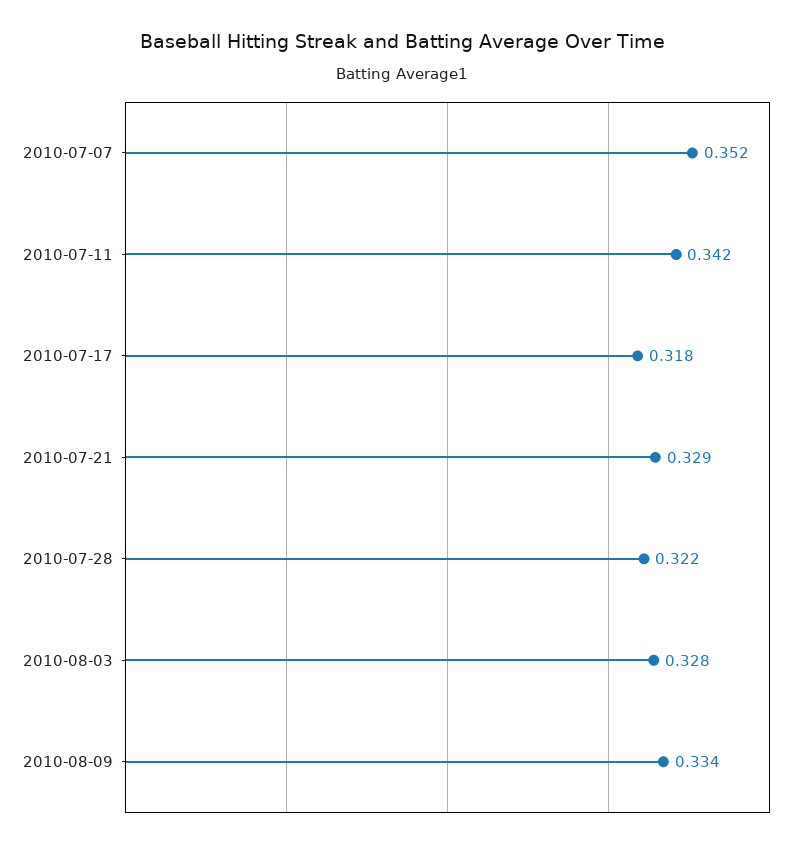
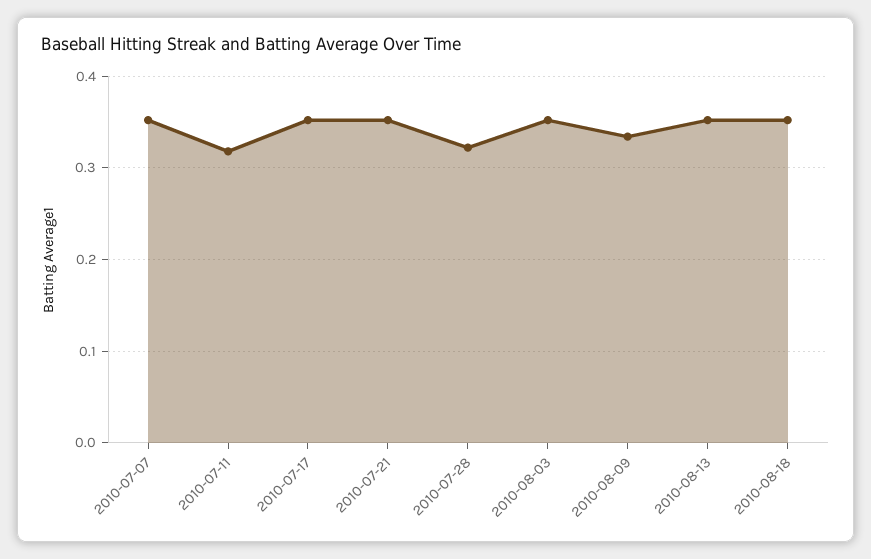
2010-07-11: 0.342 -> 0.32
2010-07-17: 0.318 -> 0.35
2010-07-21: 0.329 -> 0.35
2010-08-03: 0.328 -> 0.35
2010-08-13: none -> 0.35
2010-08-18: none -> 0.35

